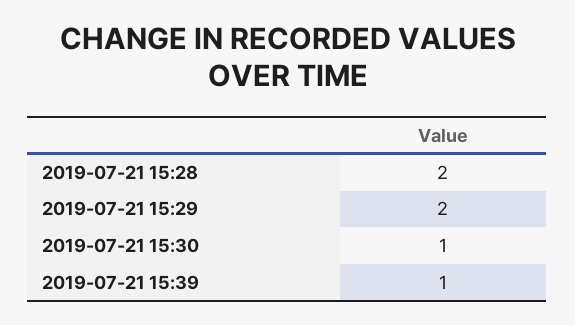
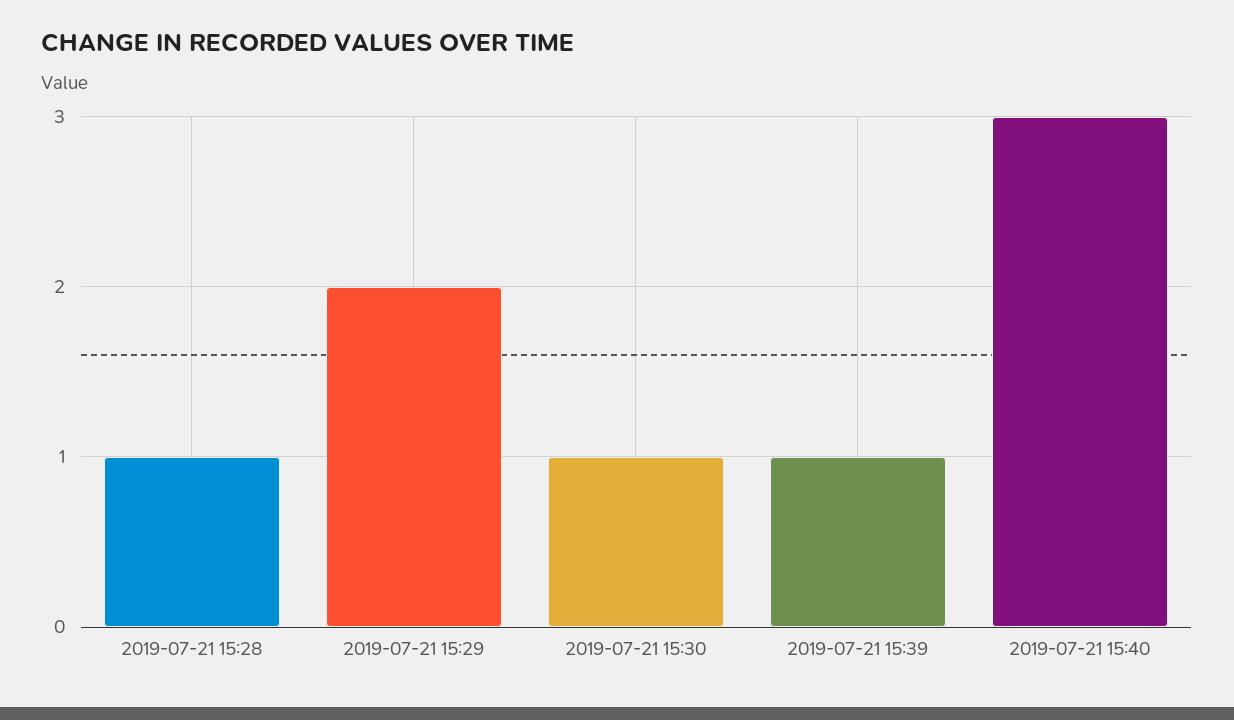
2019-07-21 15:28: 2 -> 1
2019-07-21 15:40: none -> 3

